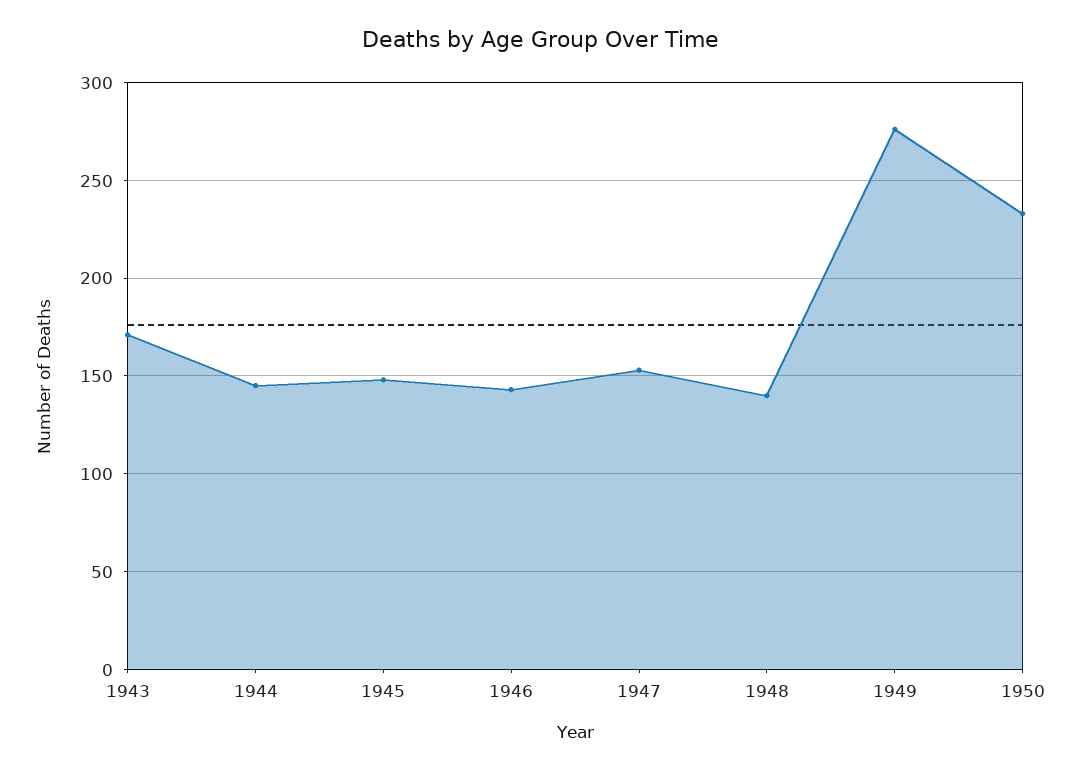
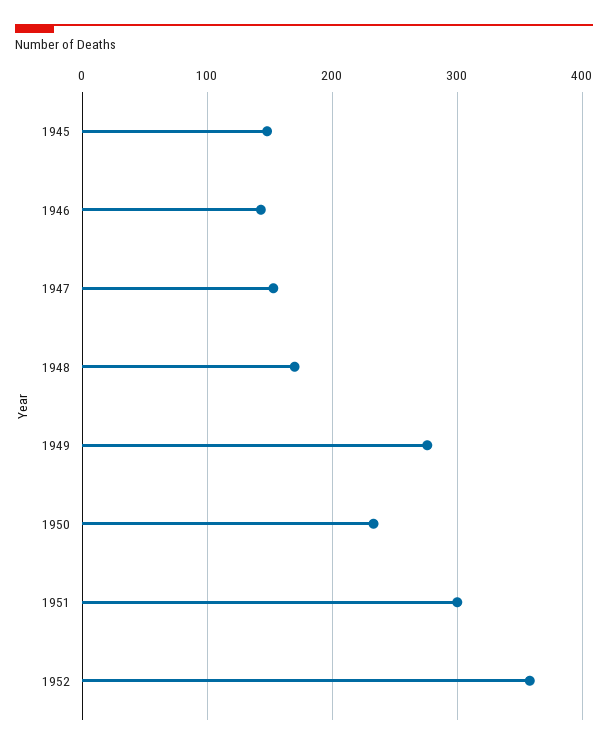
1943: 170 -> none
1944: 145 -> none
1948: 140 -> 170
1951: none -> 300
1952: none -> 360

